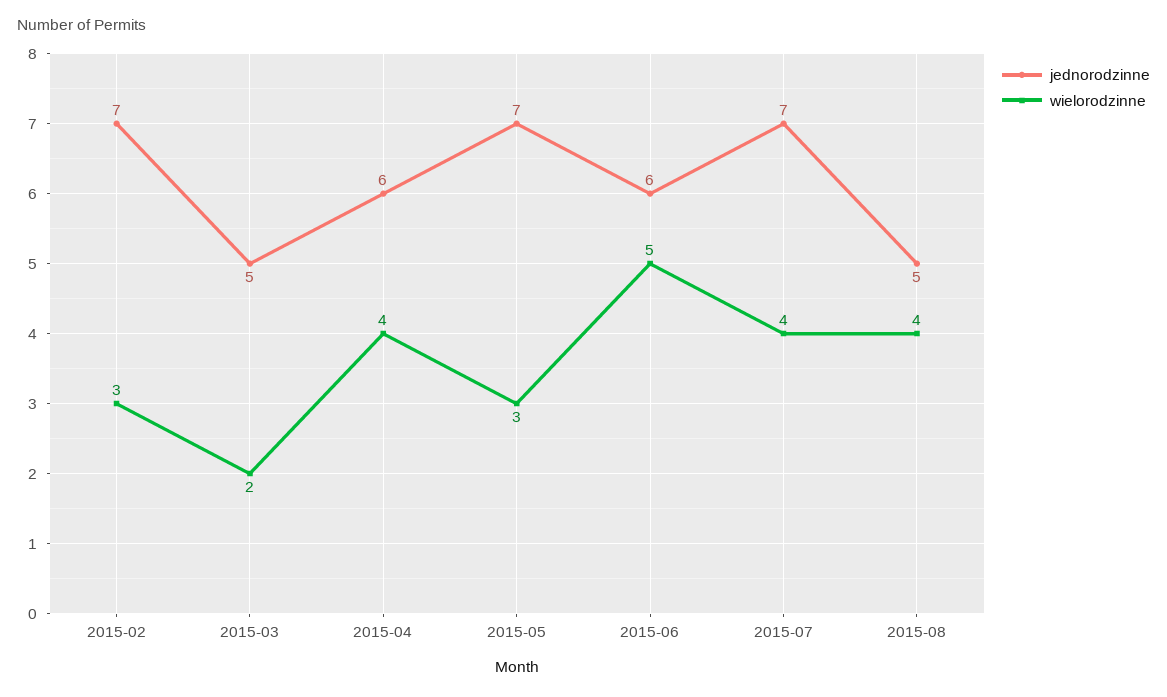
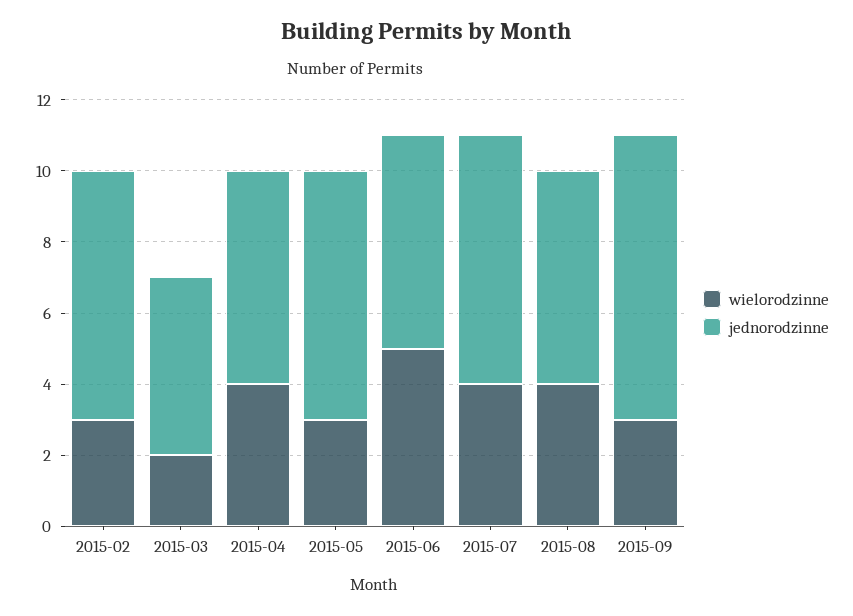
jednorodzinne, 2015-08: 5 -> 6
wielorodzinne, 2015-09: none -> 3
jednorodzinne, 2015-09: none -> 8

